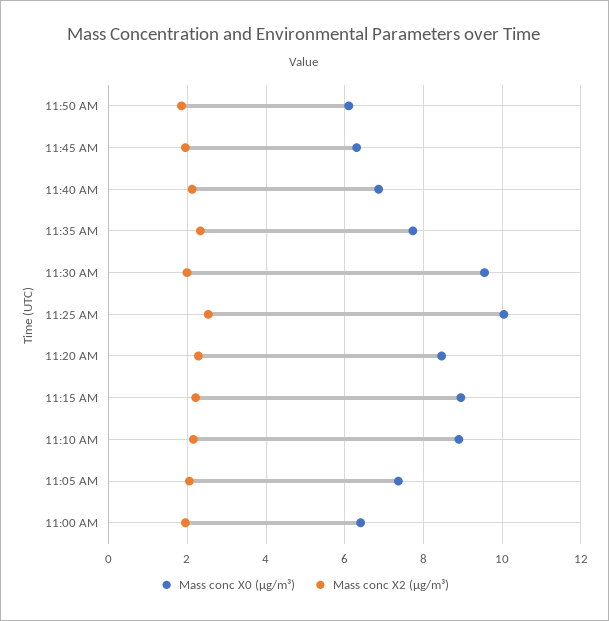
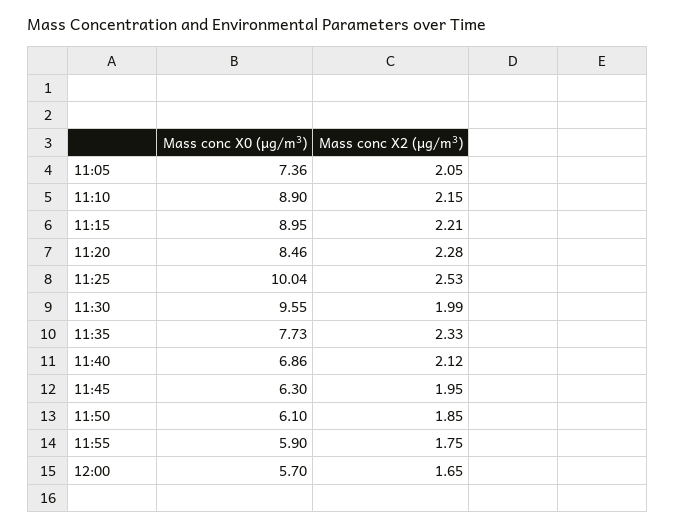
Mass conc X0 (μg/m³), 11:00 AM: 6.4 -> none
Mass conc X2 (μg/m³), 11:00 AM: 2 -> none
Mass conc X0 (μg/m³), 11:55: none -> 5.9
Mass conc X2 (μg/m³), 11:55: none -> 1.75
Mass conc X0 (μg/m³), 12:00: none -> 5.7
Mass conc X2 (μg/m³), 12:00: none -> 1.65

